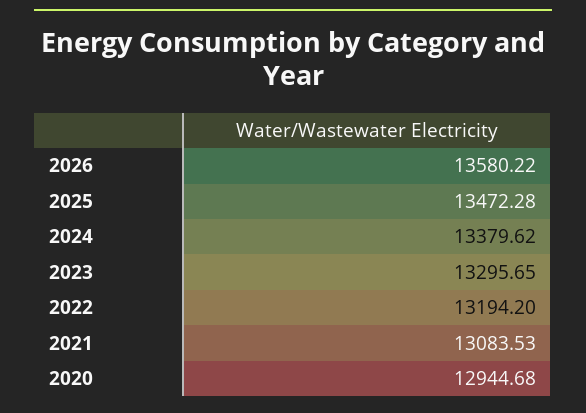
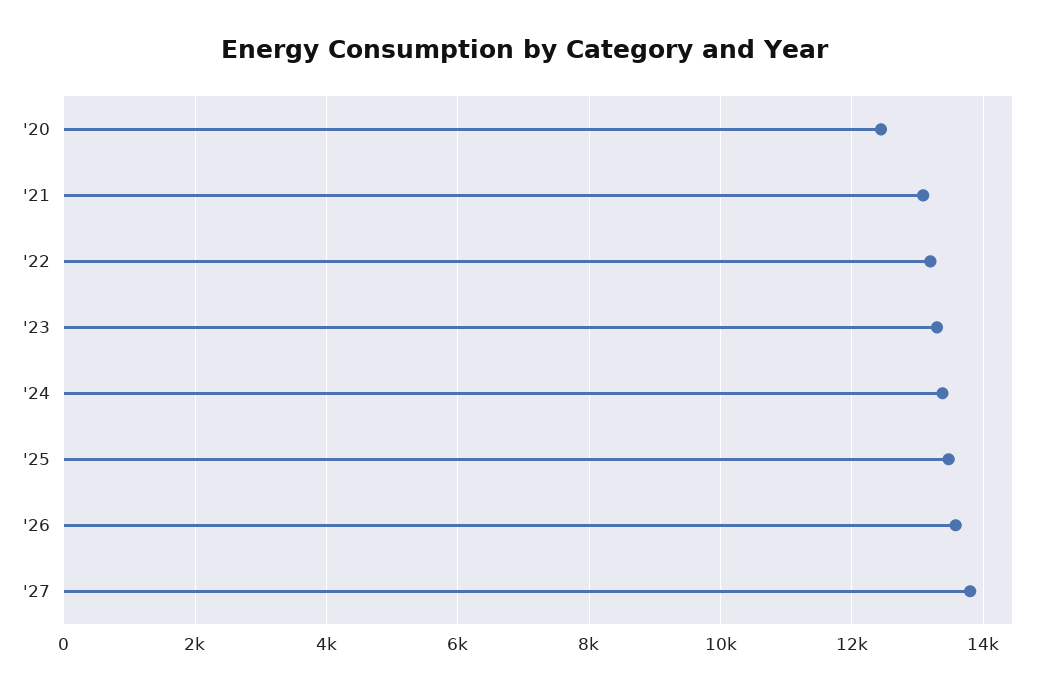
2020: 12944.68 -> 12400
'27: none -> 13800

